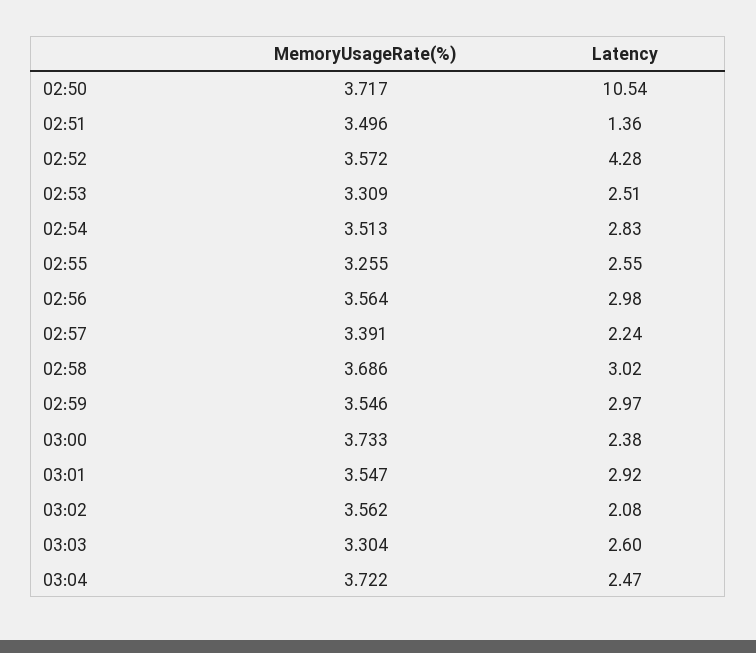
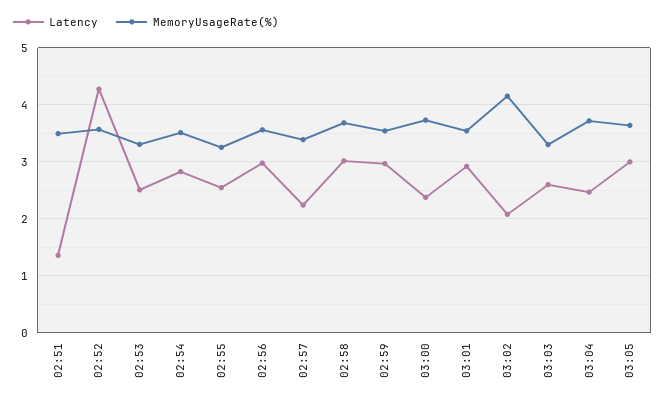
MemoryUsageRate(%), 02:50: 3.717 -> none
Latency, 02:50: 10.54 -> none
MemoryUsageRate(%), 03:02: 3.562 -> 4.2
Latency, 03:05: none -> 3
MemoryUsageRate(%), 03:05: none -> 3.6

